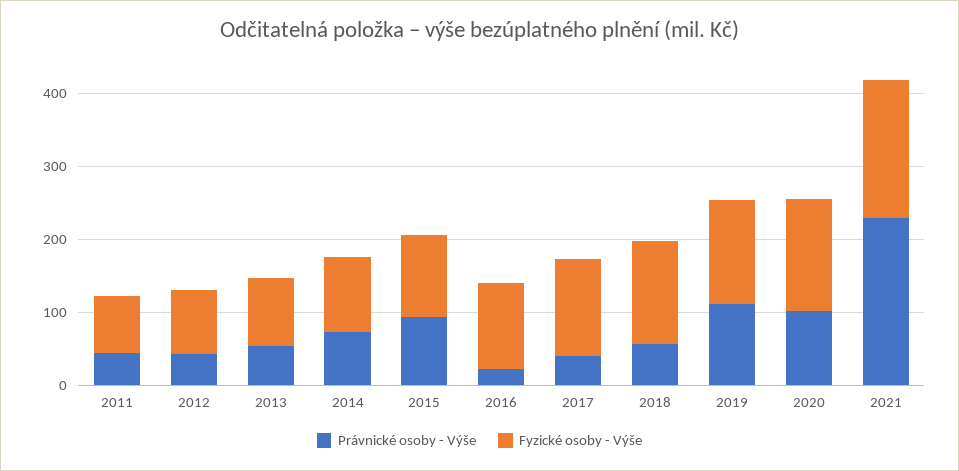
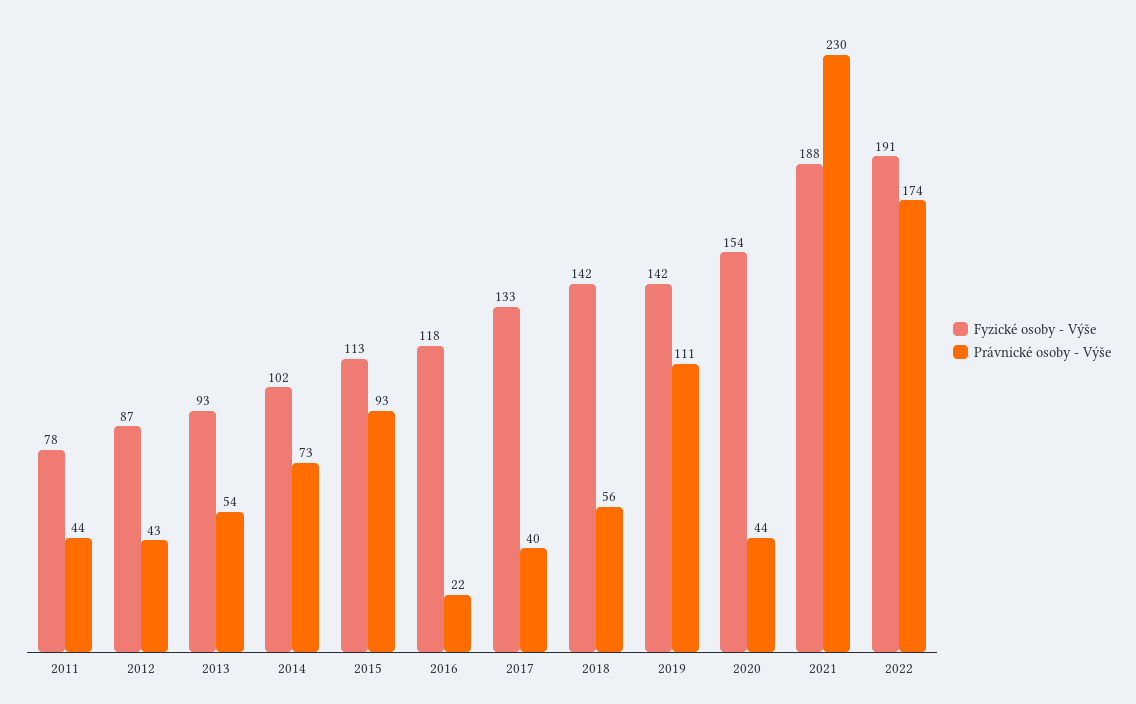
Právnické osoby - Výše, 2020: 100 -> 44
Fyzické osoby - Výše, 2022: none -> 191
Právnické osoby - Výše, 2022: none -> 174

